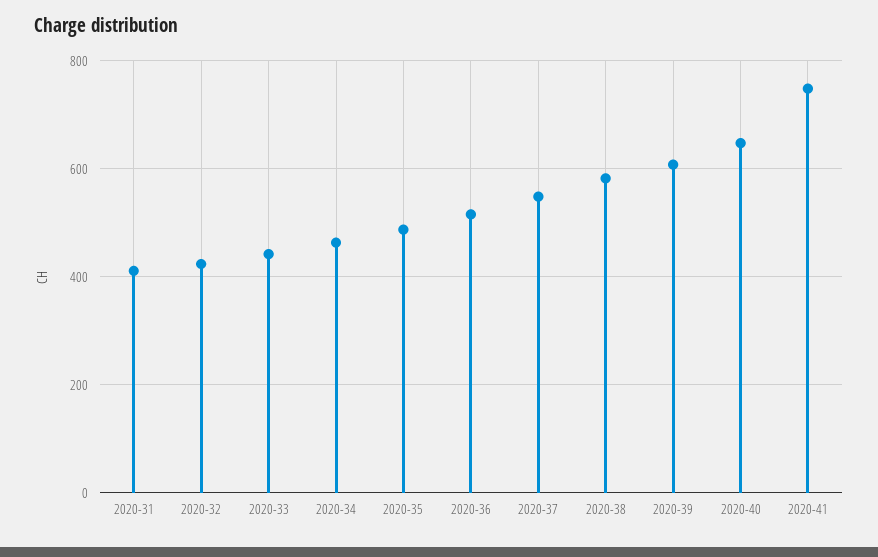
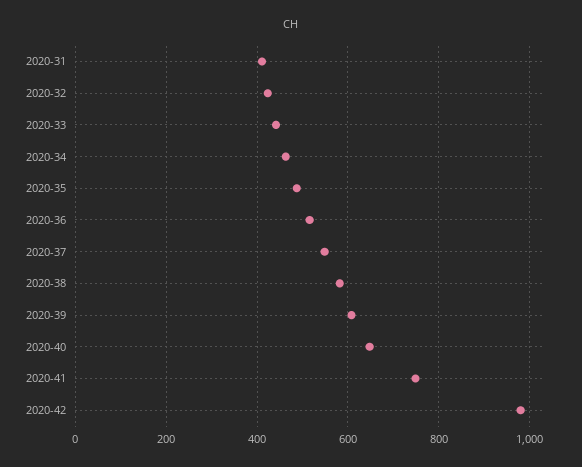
2020-42: none -> 980

